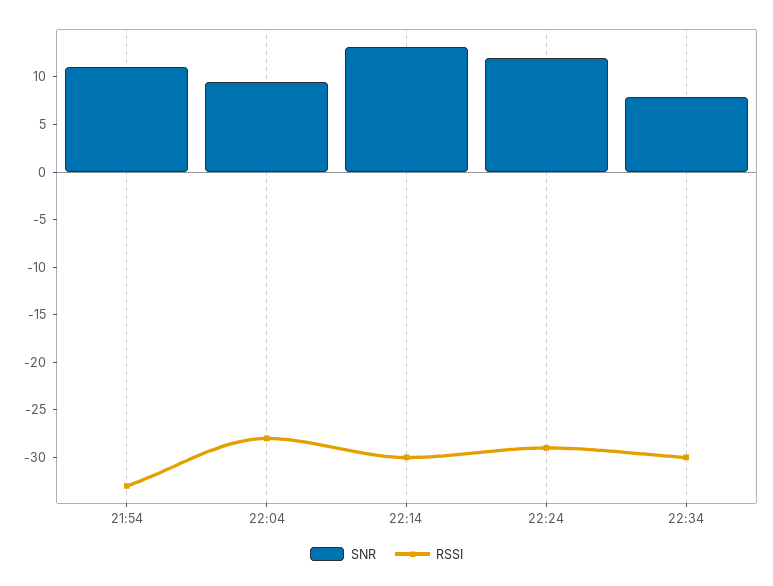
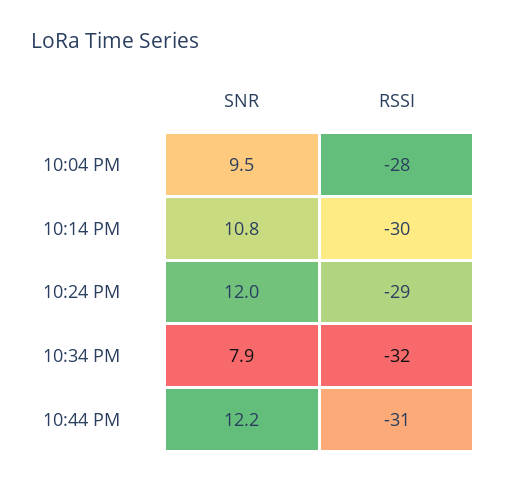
SNR, 21:54: 11 -> none
RSSI, 21:54: -33 -> none
SNR, 22:14: 13 -> 10.8
RSSI, 22:34: -30 -> -32
SNR, 10:44 PM: none -> 12.2
RSSI, 10:44 PM: none -> -31

